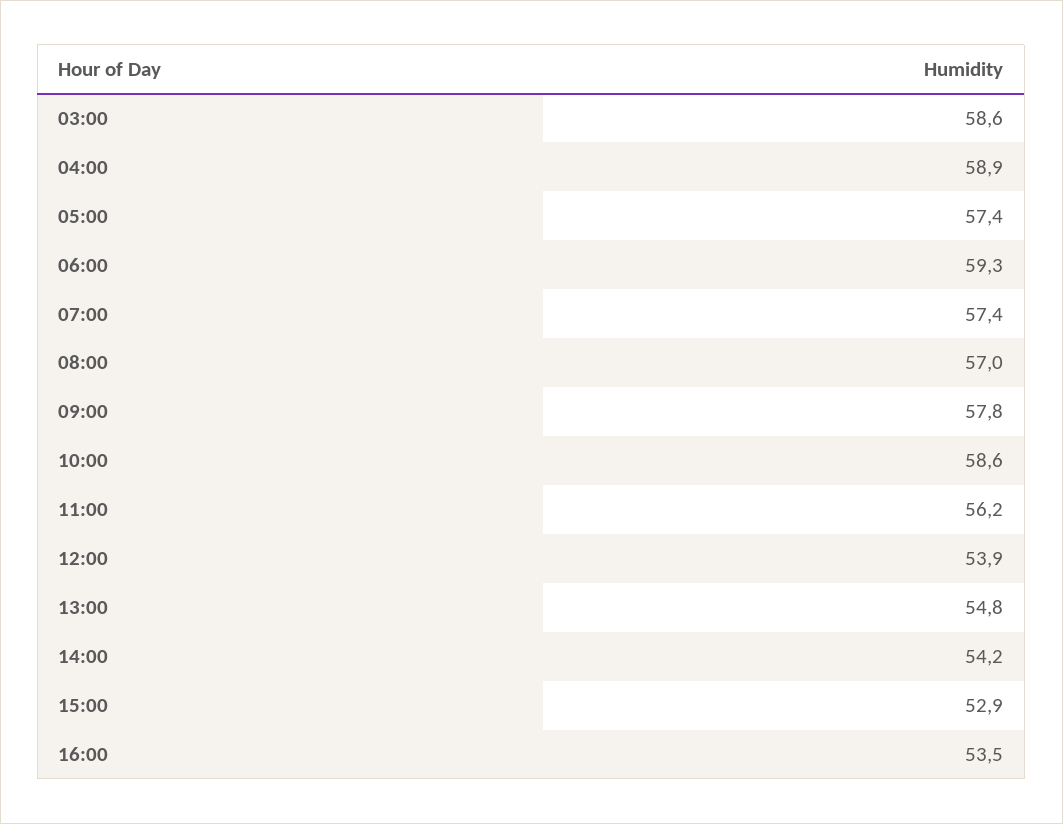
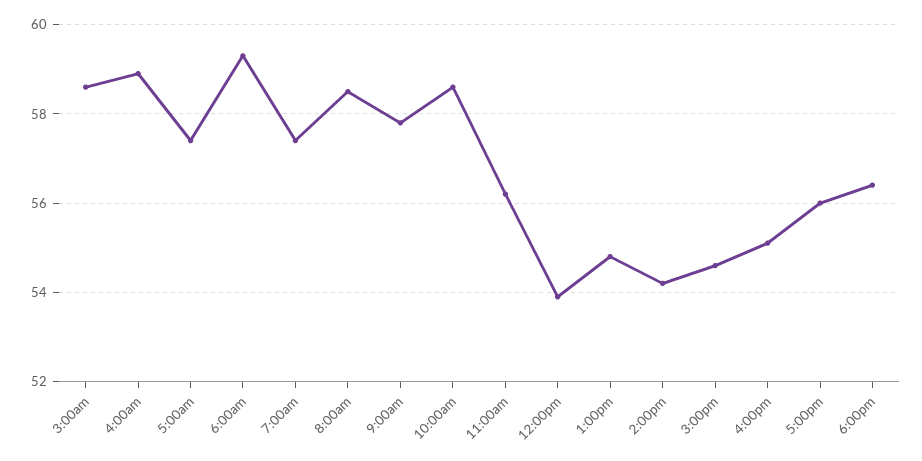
08:00: 57 -> 58.5
15:00: 52.9 -> 54.5
16:00: 53.5 -> 55
5:00pm: none -> 56
6:00pm: none -> 56.5

